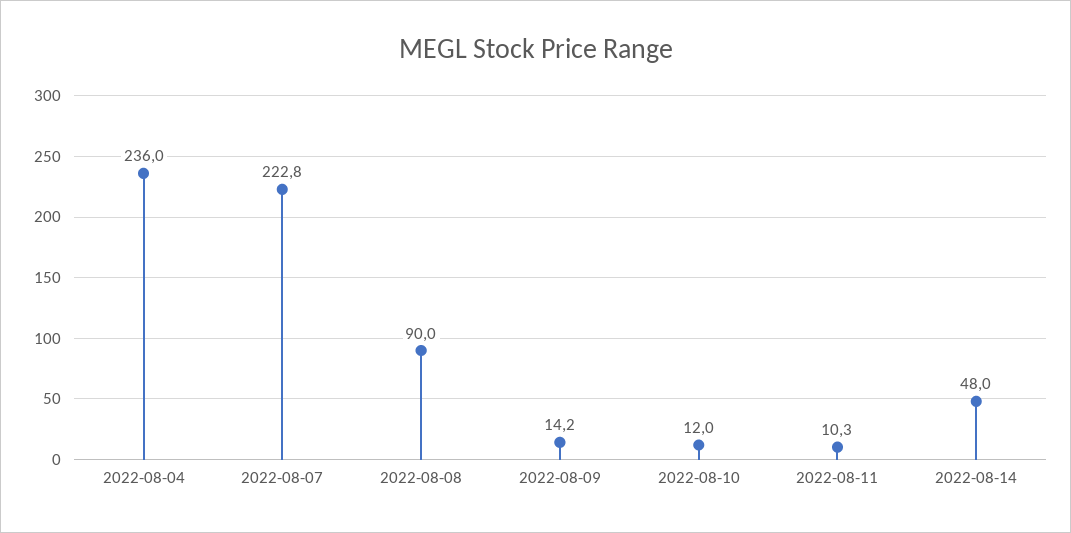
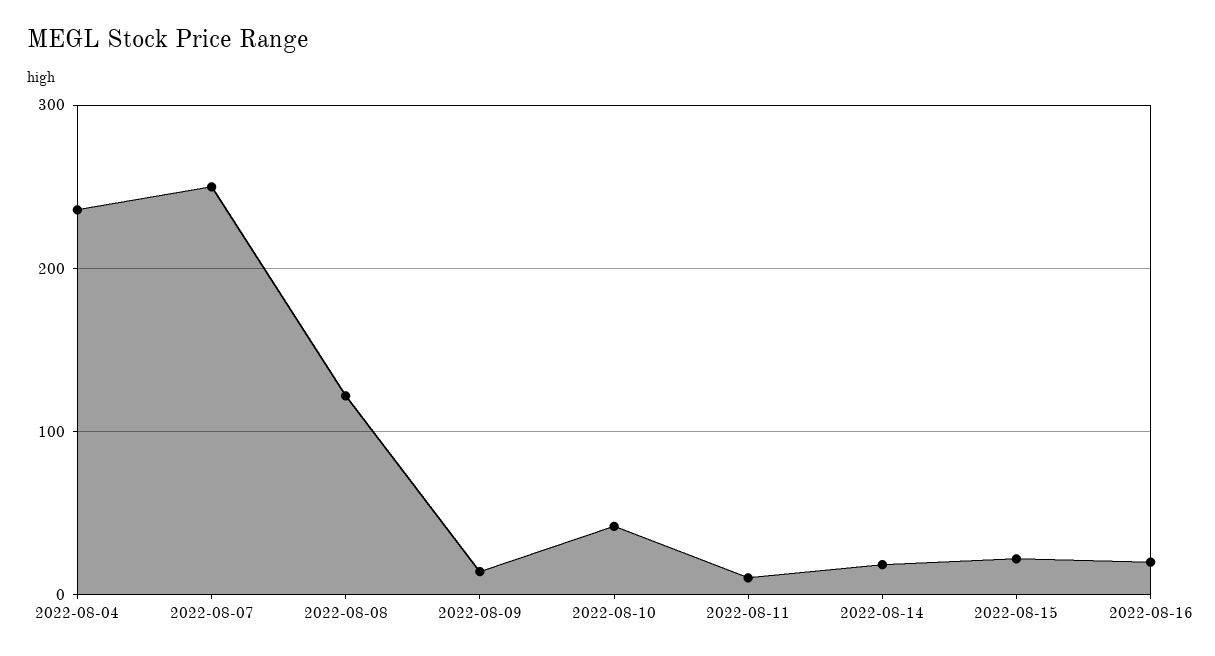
2022-08-07: 222.8 -> 250
2022-08-08: 90 -> 120
2022-08-10: 12 -> 40
2022-08-14: 48 -> 20
2022-08-15: none -> 20
2022-08-16: none -> 20

